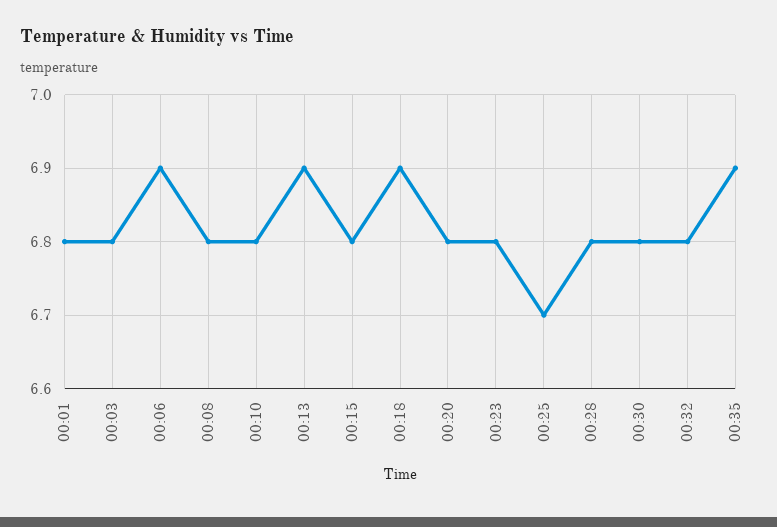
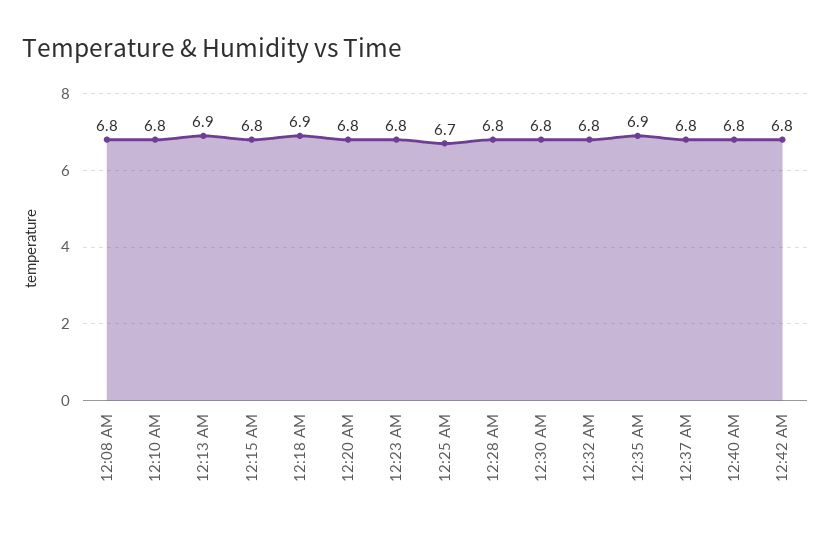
00:01: 6.8 -> none
00:03: 6.8 -> none
00:06: 6.9 -> none
12:37 AM: none -> 6.8
12:40 AM: none -> 6.8
12:42 AM: none -> 6.8

